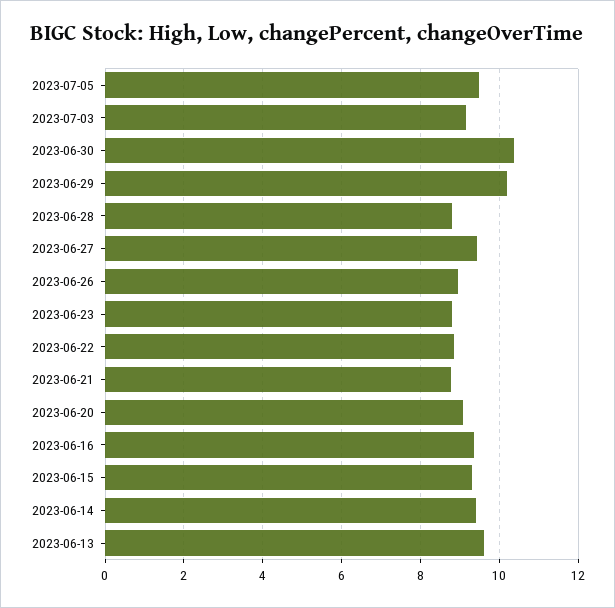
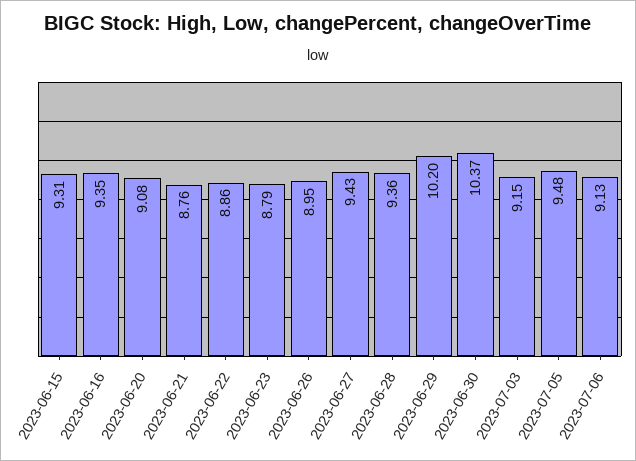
2023-06-28: 8.8 -> 9.36
2023-06-14: 9.4 -> none
2023-06-13: 9.6 -> none
2023-07-06: none -> 9.13

